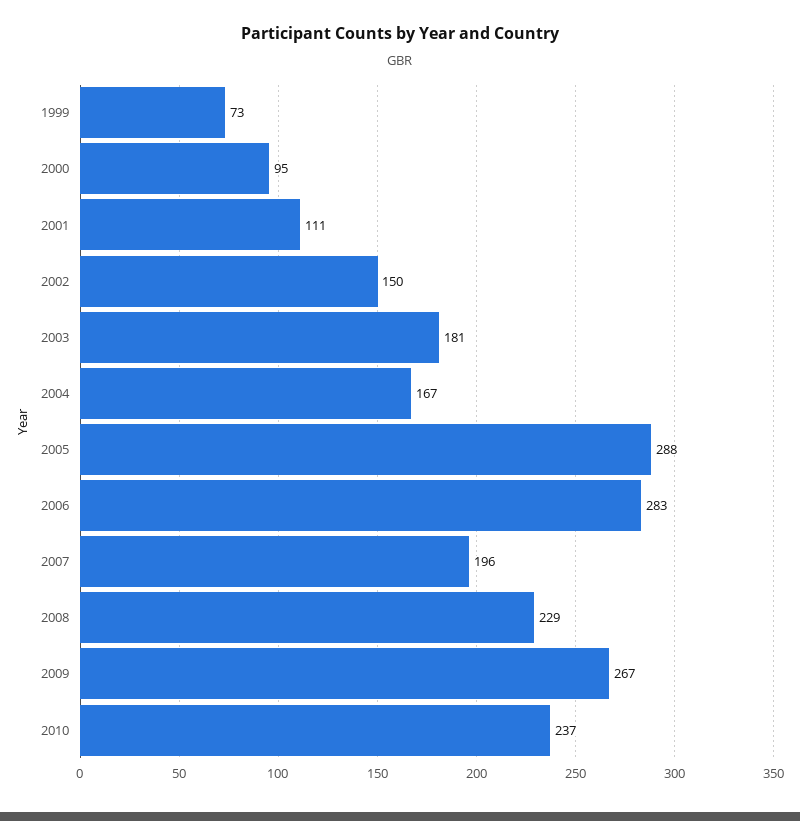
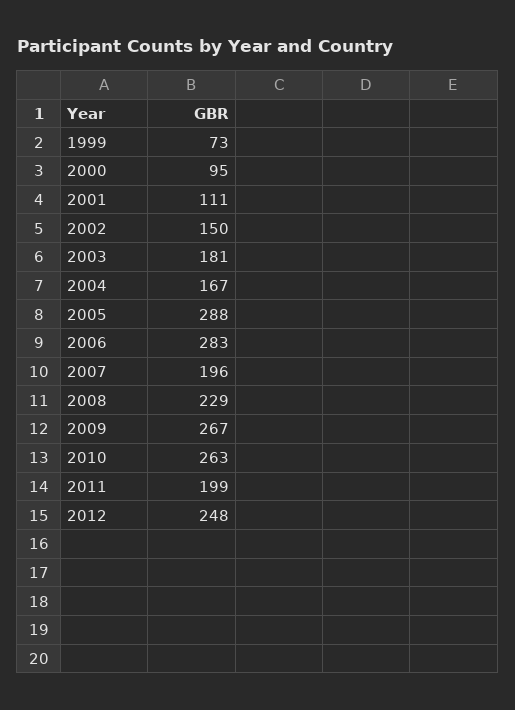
2010: 237 -> 263
2011: none -> 199
2012: none -> 248

